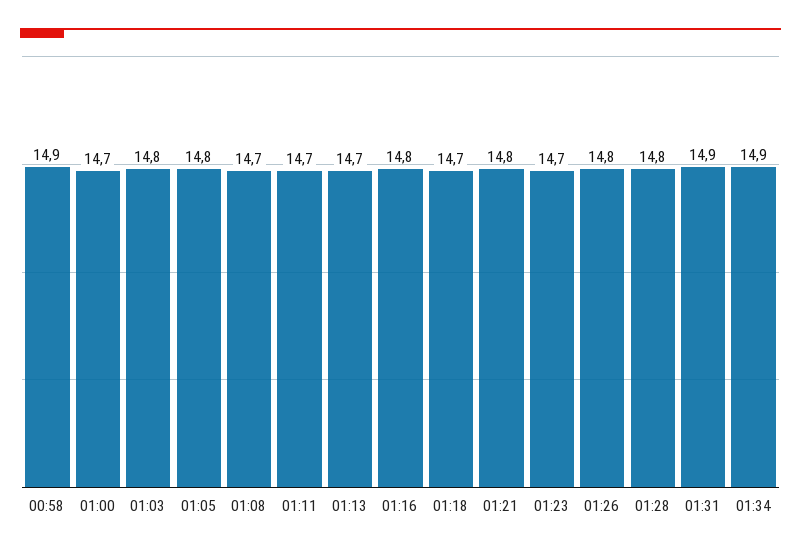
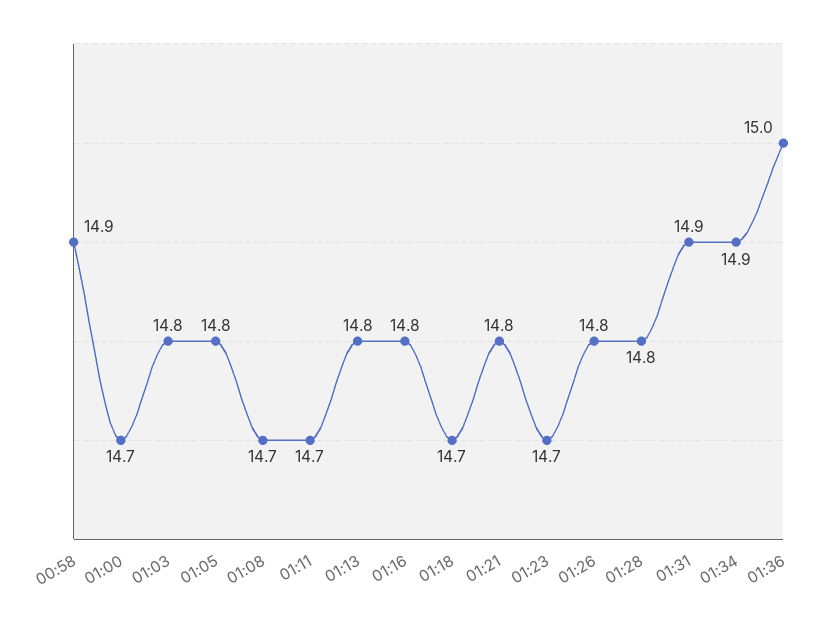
01:13: 14.7 -> 14.8
01:36: none -> 15

